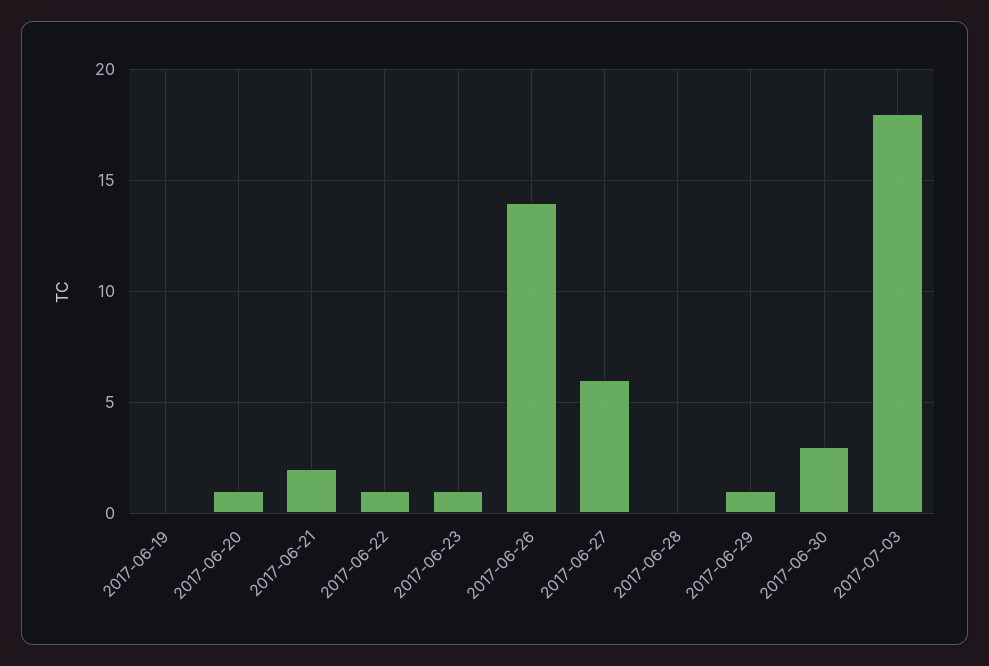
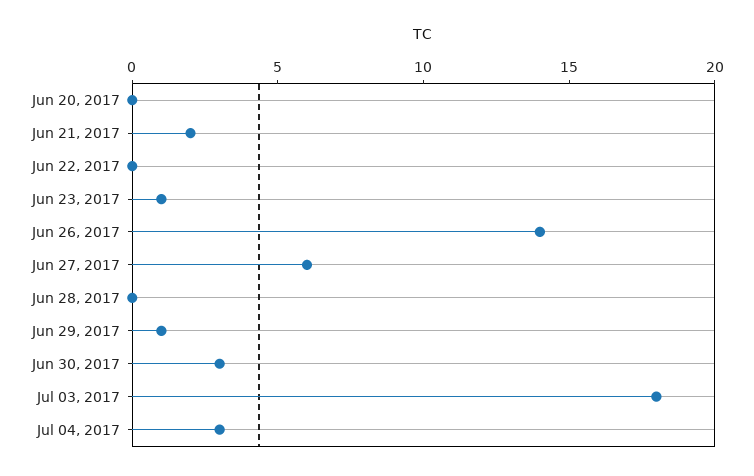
2017-06-19: 0 -> none
2017-06-20: 1 -> 0
2017-06-22: 1 -> 0
Jul 04, 2017: none -> 3

